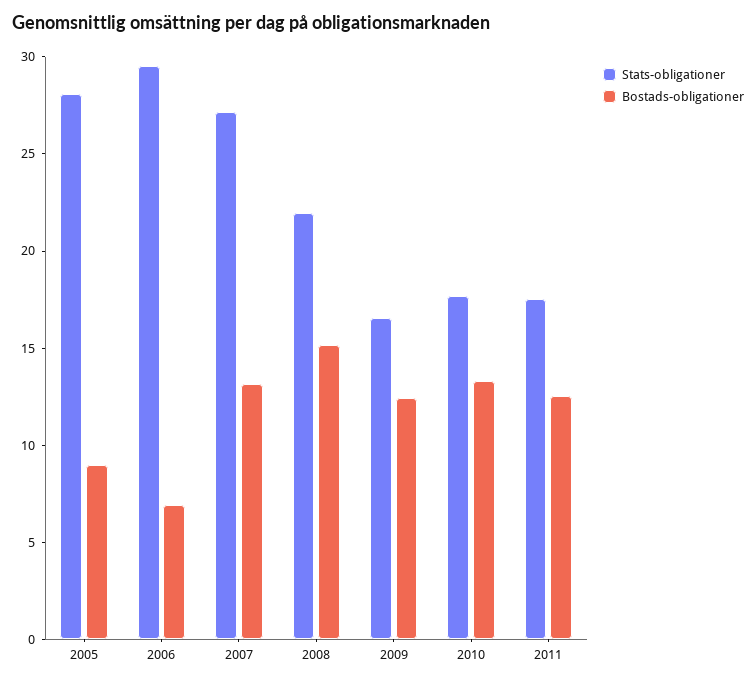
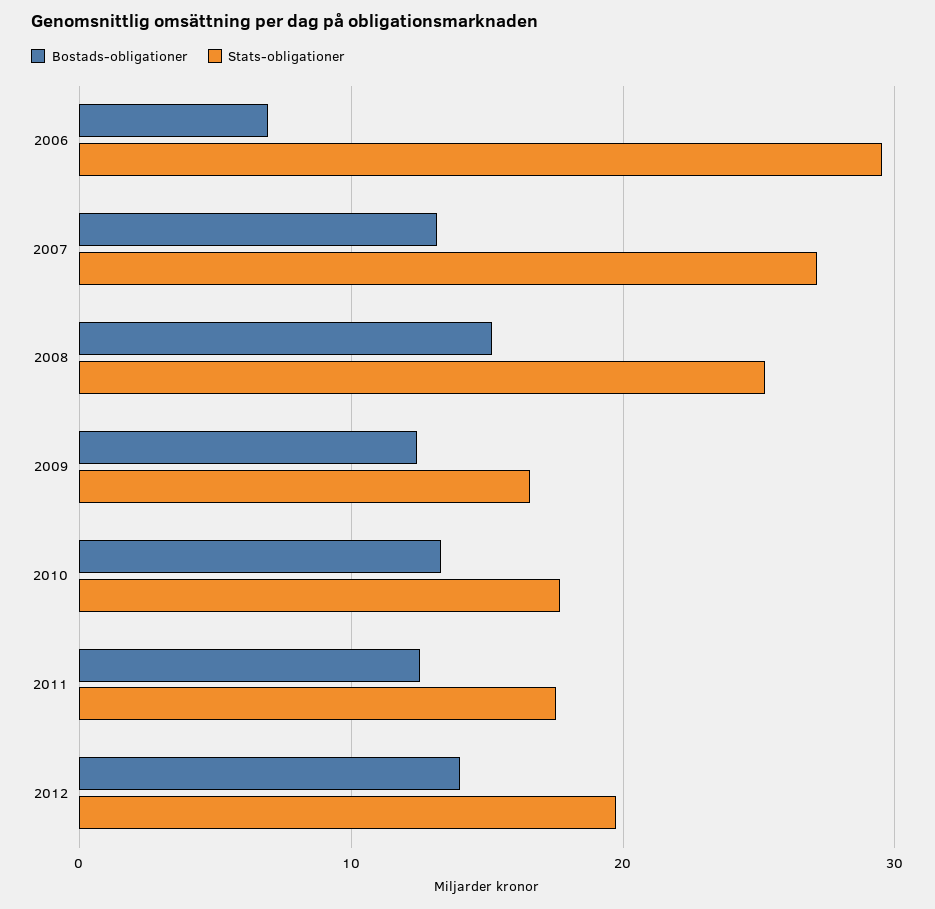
Stats-obligationer, 2005: 28 -> none
Bostads-obligationer, 2005: 9 -> none
Stats-obligationer, 2008: 22 -> 25
Bostads-obligationer, 2012: none -> 14
Stats-obligationer, 2012: none -> 20

